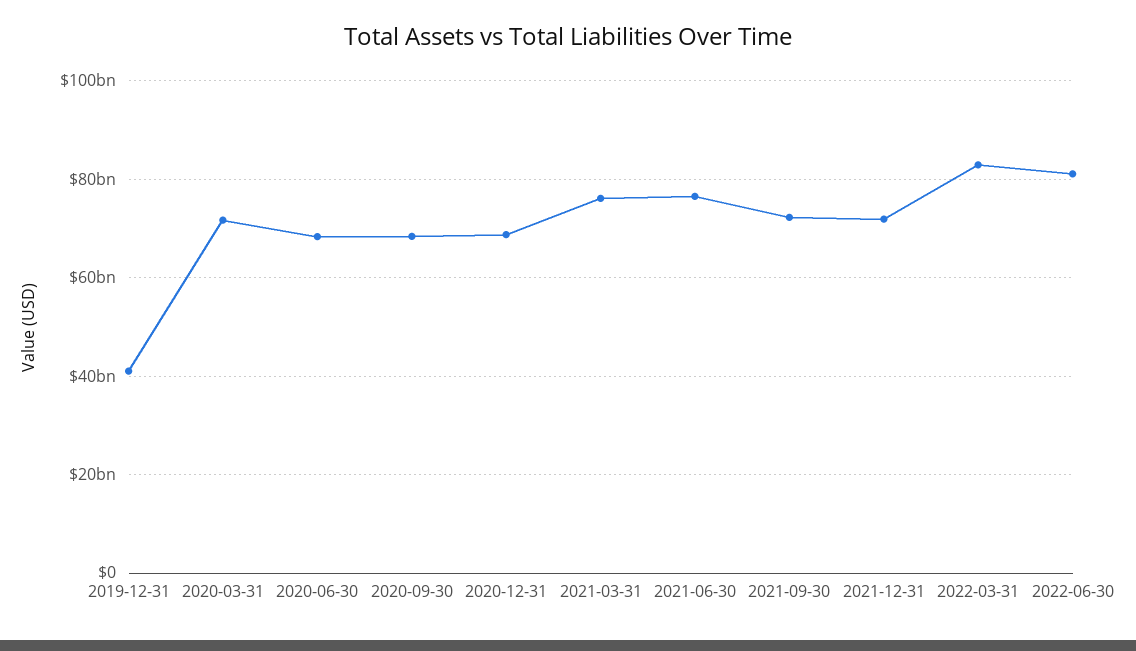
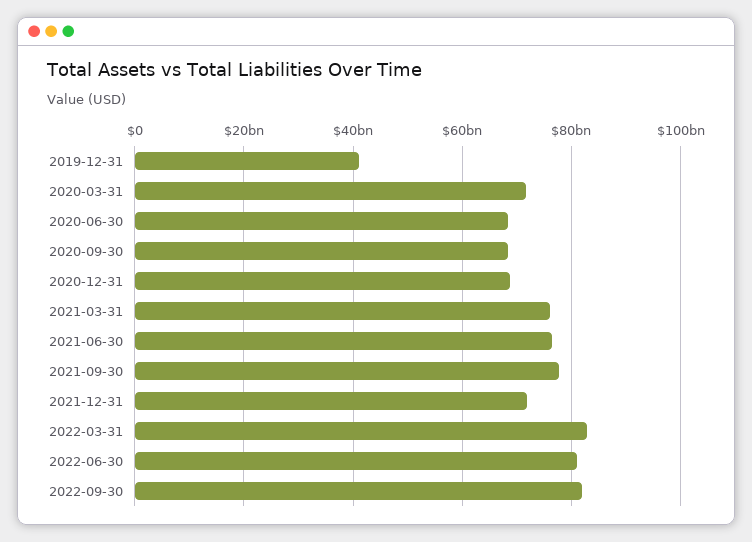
2021-09-30: 72000000000 -> 78000000000
2022-09-30: none -> 82000000000

